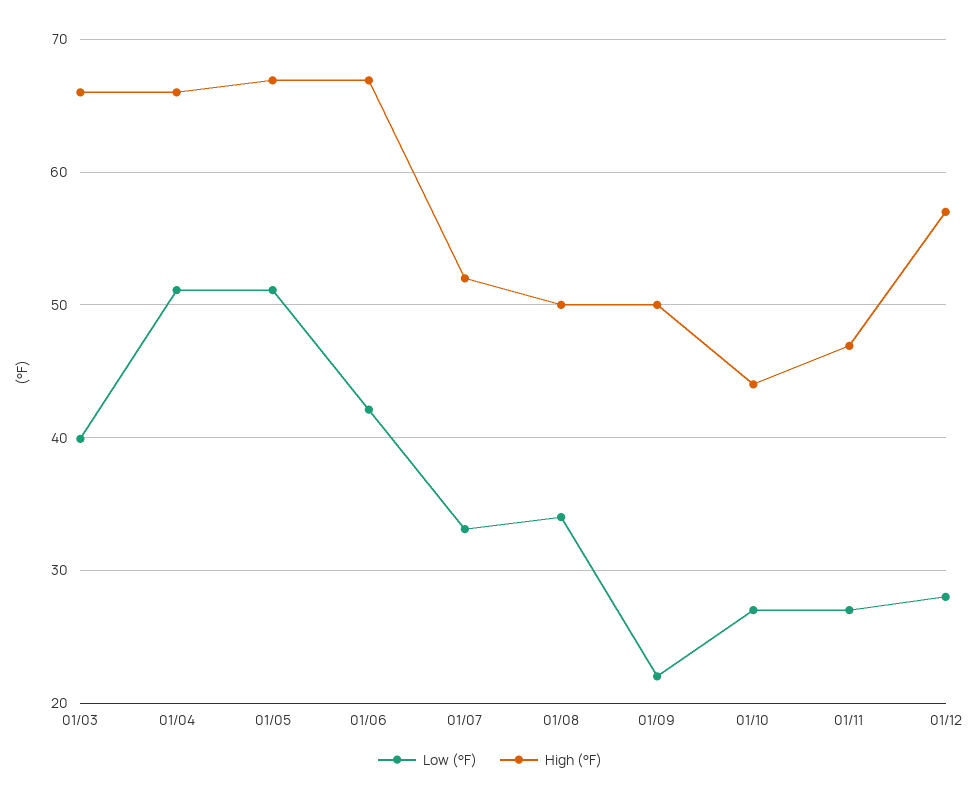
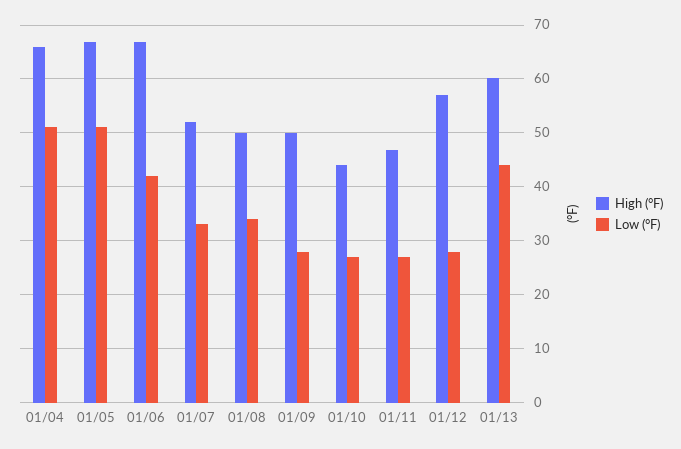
Low (°F), 01/03: 40 -> none
High (°F), 01/03: 66 -> none
Low (°F), 01/09: 22 -> 28
High (°F), 01/13: none -> 60
Low (°F), 01/13: none -> 44

